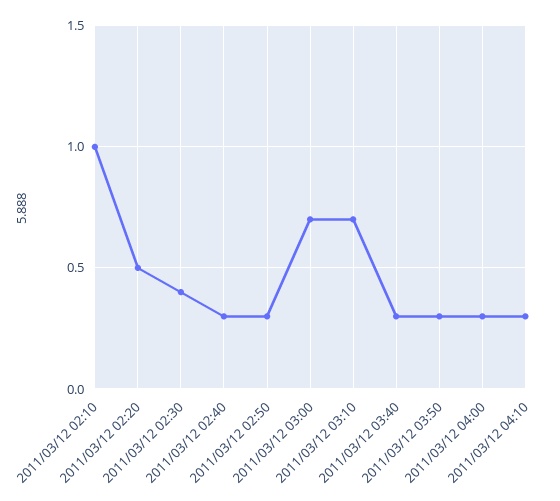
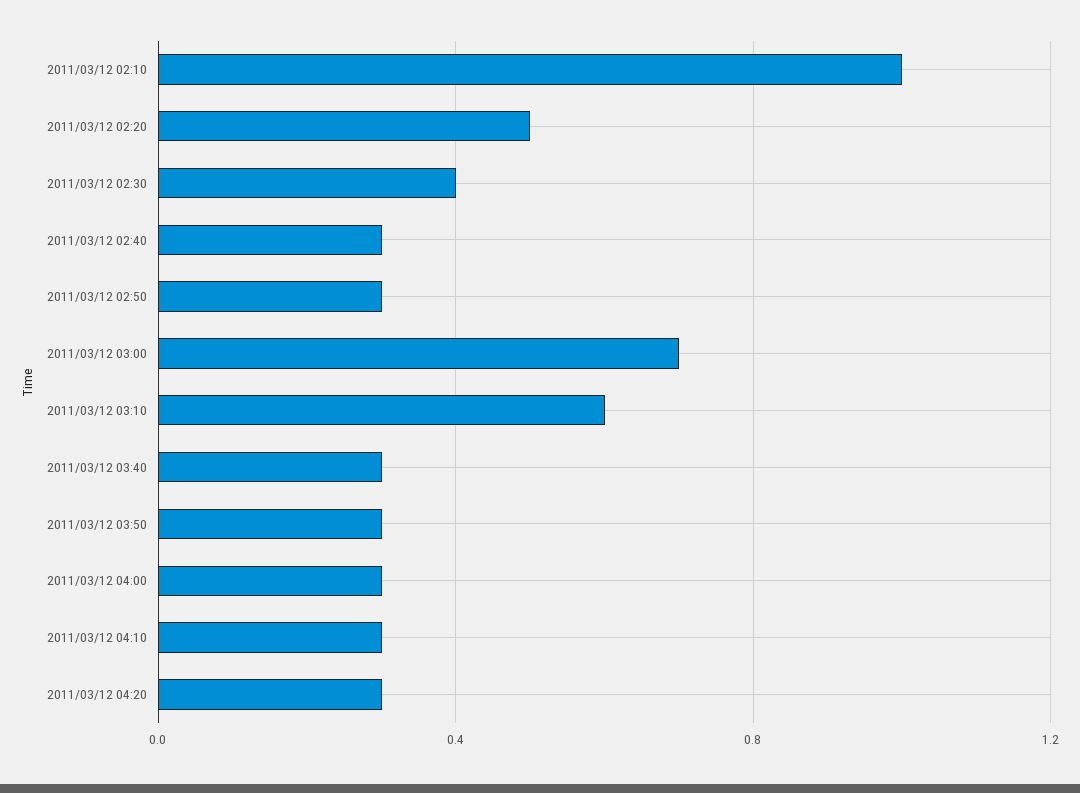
2011/03/12 03:10: 0.7 -> 0.6
2011/03/12 04:20: none -> 0.3

